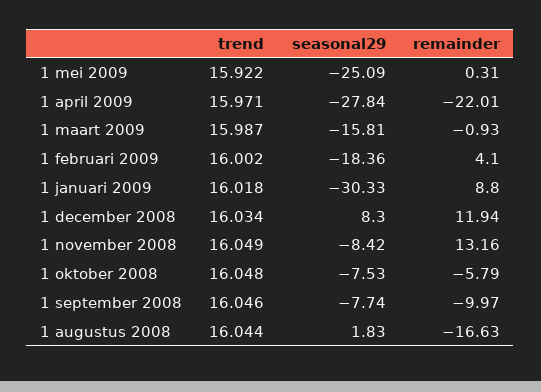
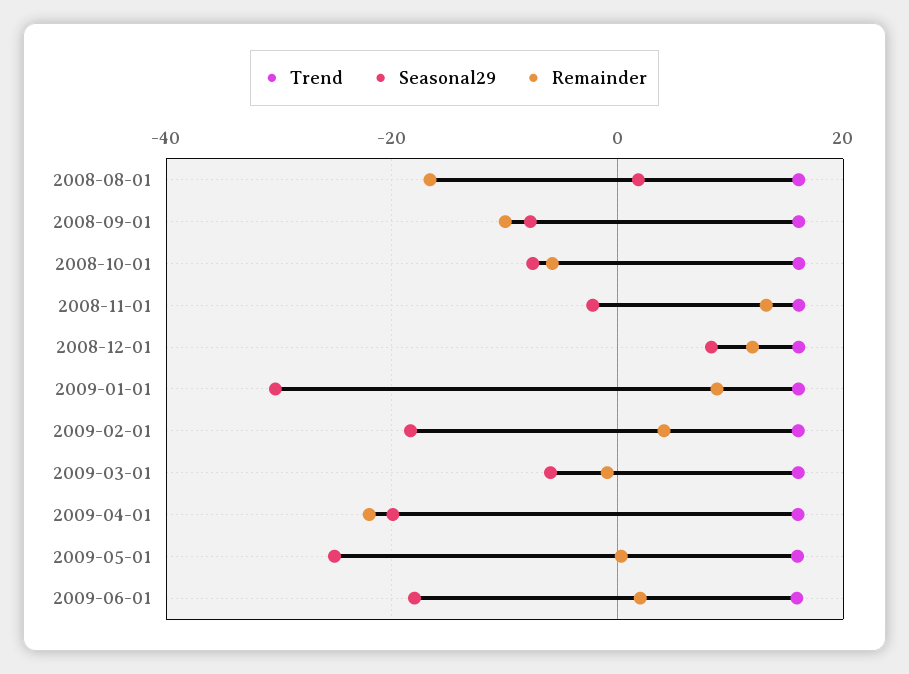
seasonal29, 1 april 2009: -27.84 -> -20
seasonal29, 1 maart 2009: -15.81 -> -6
seasonal29, 1 november 2008: -8.42 -> -2
trend, 2009-06-01: none -> 16
seasonal29, 2009-06-01: none -> -18
remainder, 2009-06-01: none -> 2

